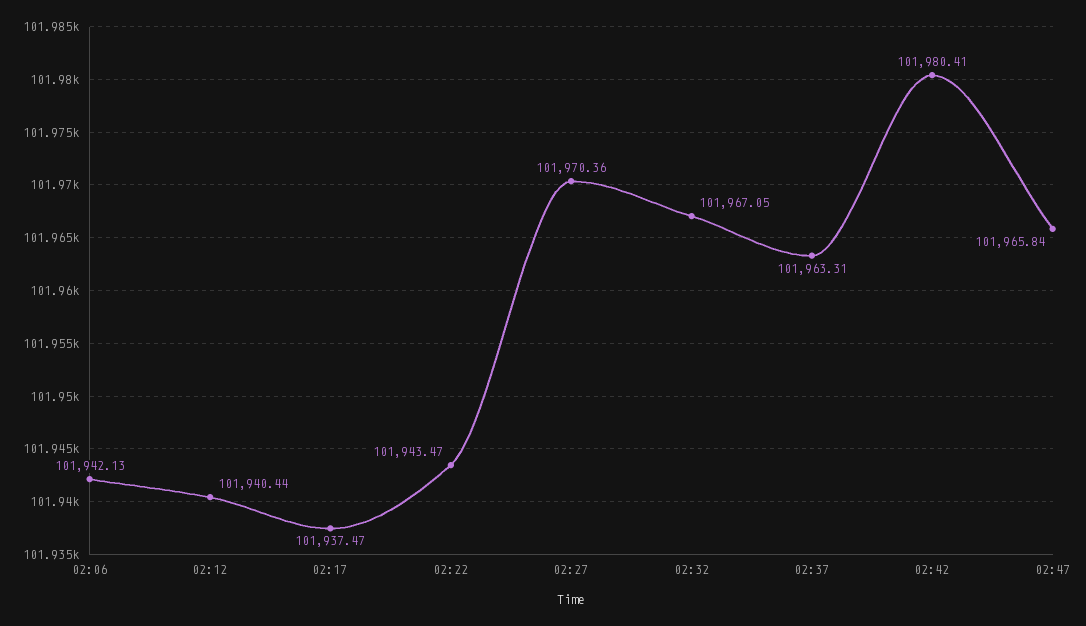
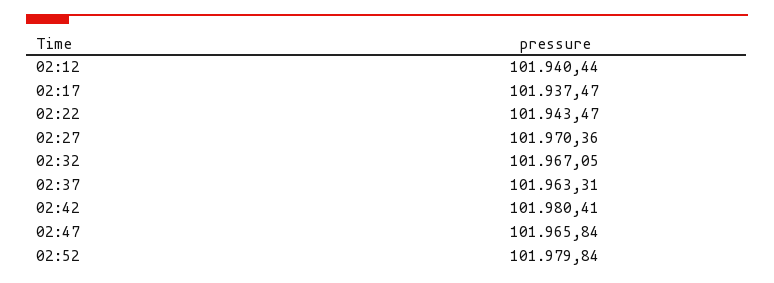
02:06: 101942.13 -> none
02:52: none -> 101979.84

